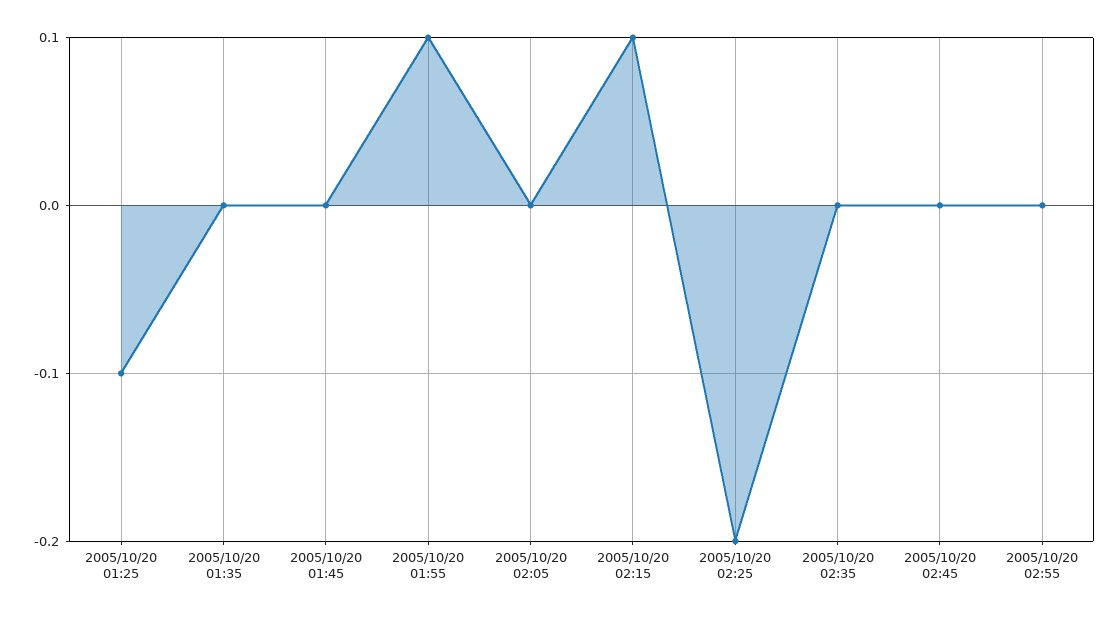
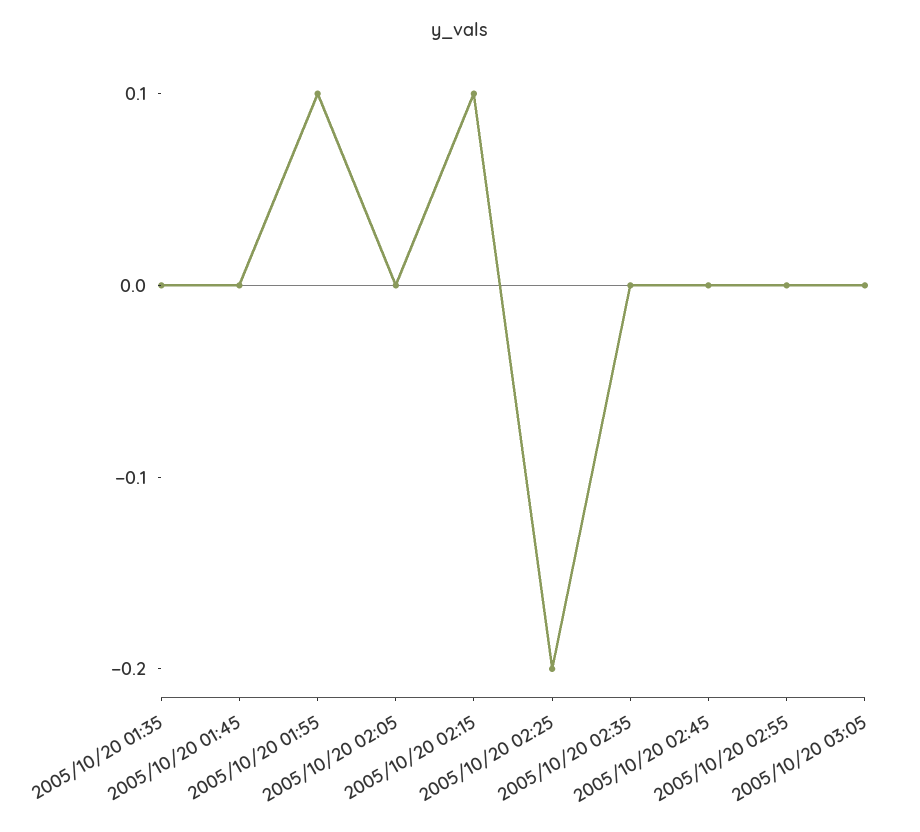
2005/10/20 01:25: -0.1 -> none
2005/10/20 03:05: none -> 0

